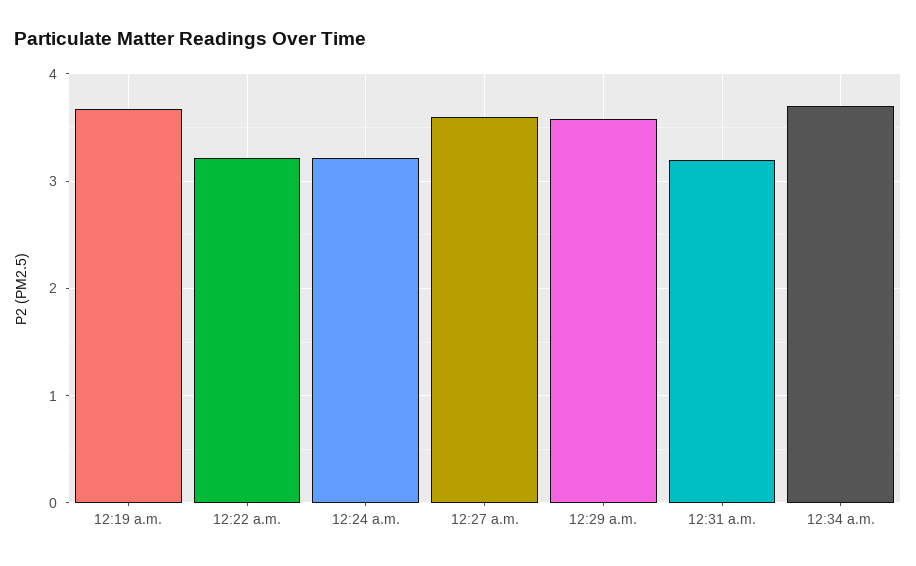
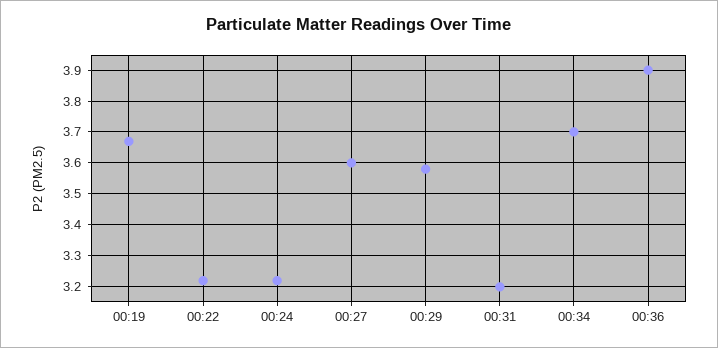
00:36: none -> 3.9

